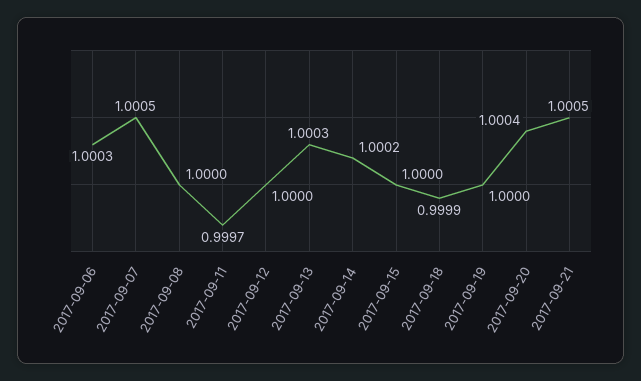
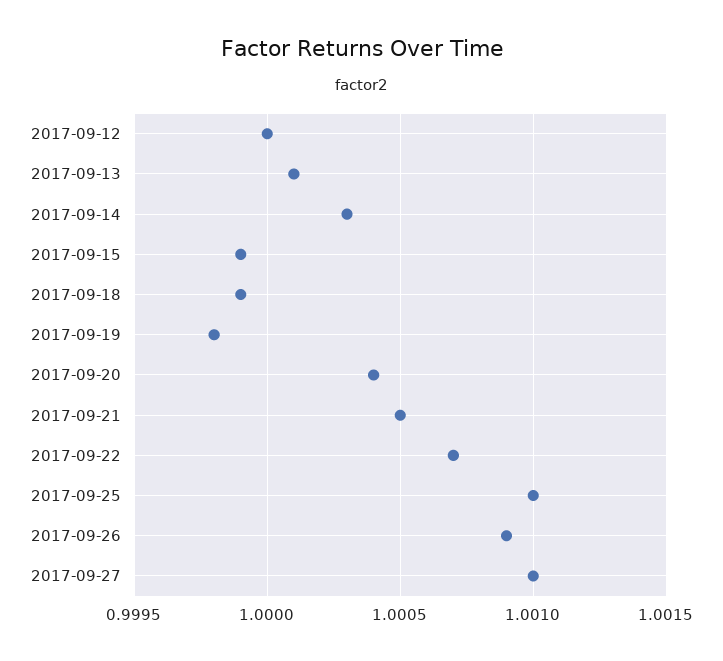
2017-09-06: 1.0003 -> none
2017-09-07: 1.0005 -> none
2017-09-08: 1 -> none
2017-09-11: 0.9997 -> none
2017-09-13: 1.0003 -> 1.0001
2017-09-14: 1.0002 -> 1.0003
2017-09-15: 1 -> 0.9999
2017-09-19: 1 -> 0.9998
2017-09-22: none -> 1.0007
2017-09-25: none -> 1.001
2017-09-26: none -> 1.0009
2017-09-27: none -> 1.001

